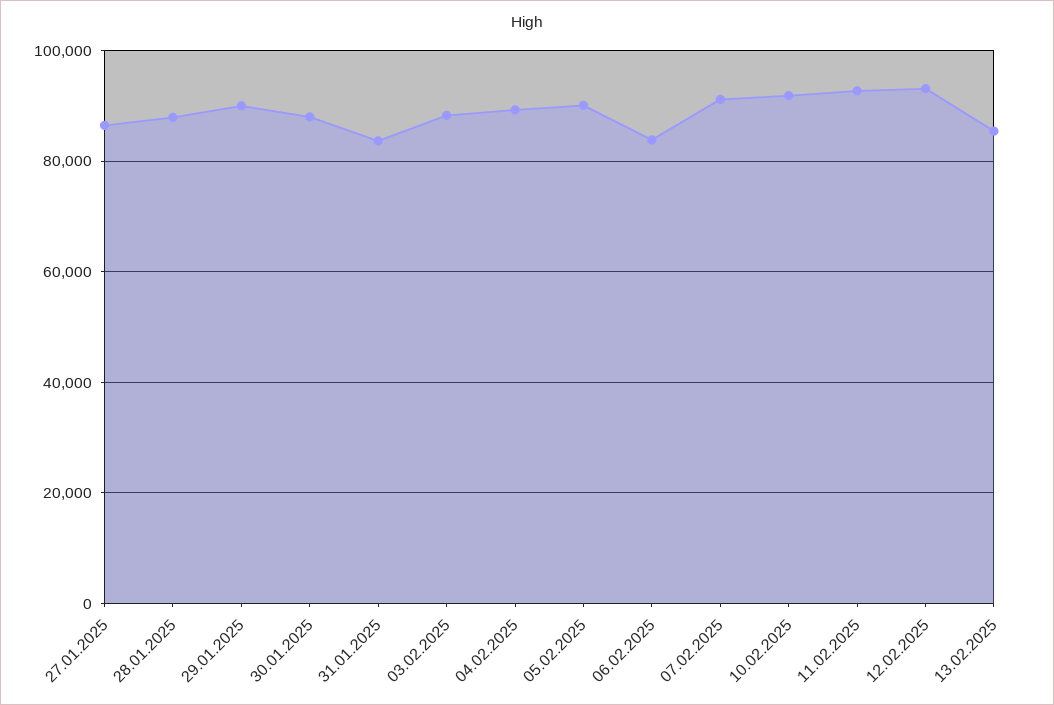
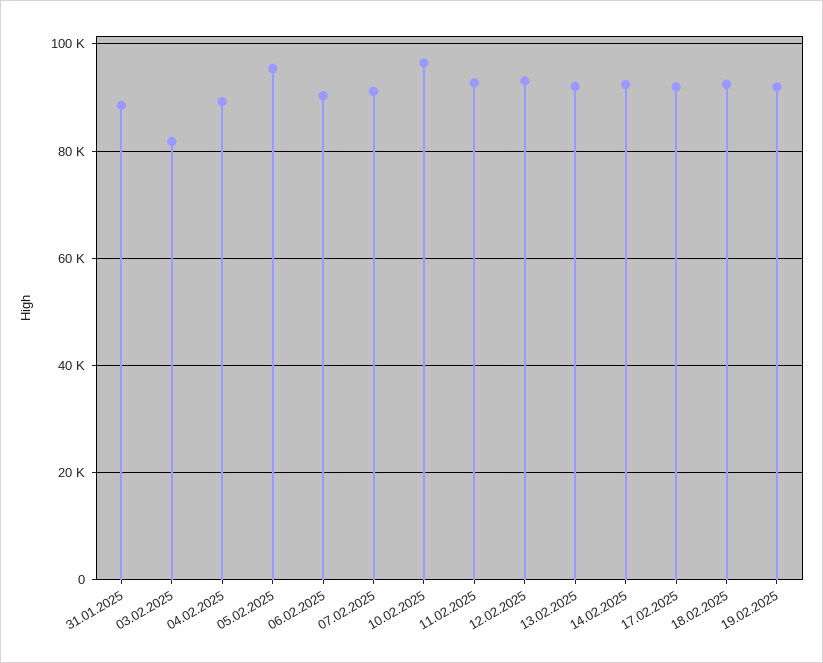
27.01.2025: 86000 -> none
28.01.2025: 88000 -> none
29.01.2025: 90000 -> none
30.01.2025: 88000 -> none
31.01.2025: 84000 -> 88000
03.02.2025: 88000 -> 82000
05.02.2025: 90000 -> 96000
06.02.2025: 84000 -> 90000
10.02.2025: 92000 -> 96000
13.02.2025: 86000 -> 92000
14.02.2025: none -> 92000
17.02.2025: none -> 92000
18.02.2025: none -> 92000
19.02.2025: none -> 92000

